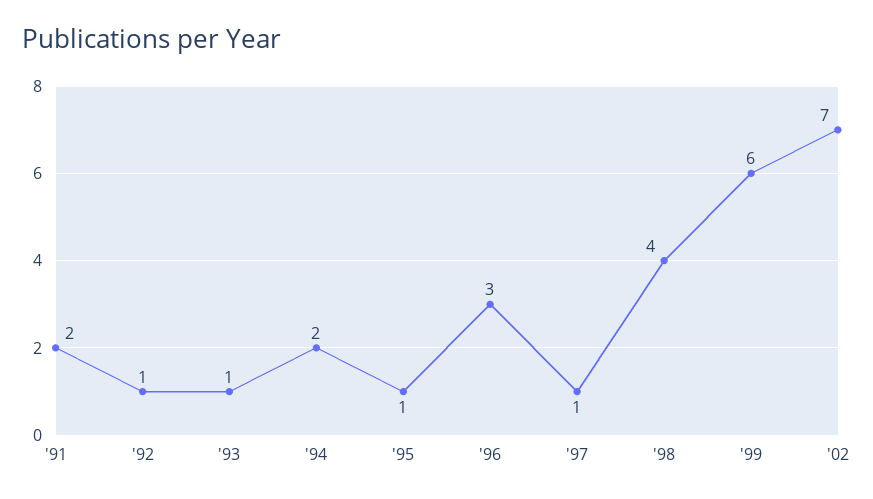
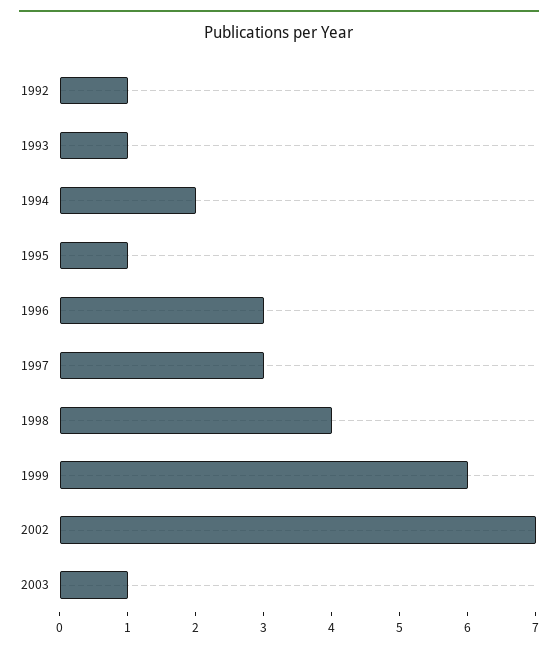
'91: 2 -> none
'97: 1 -> 3
2003: none -> 1

